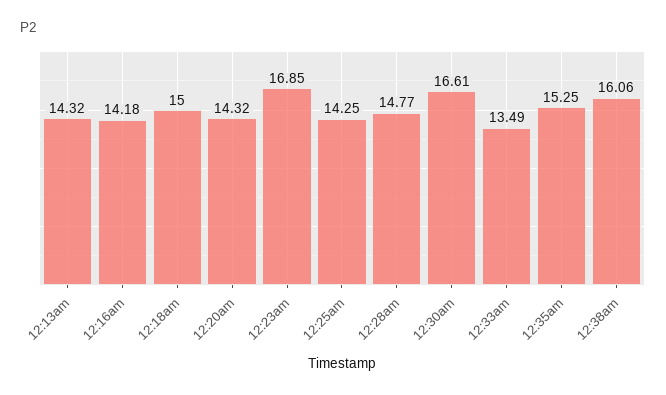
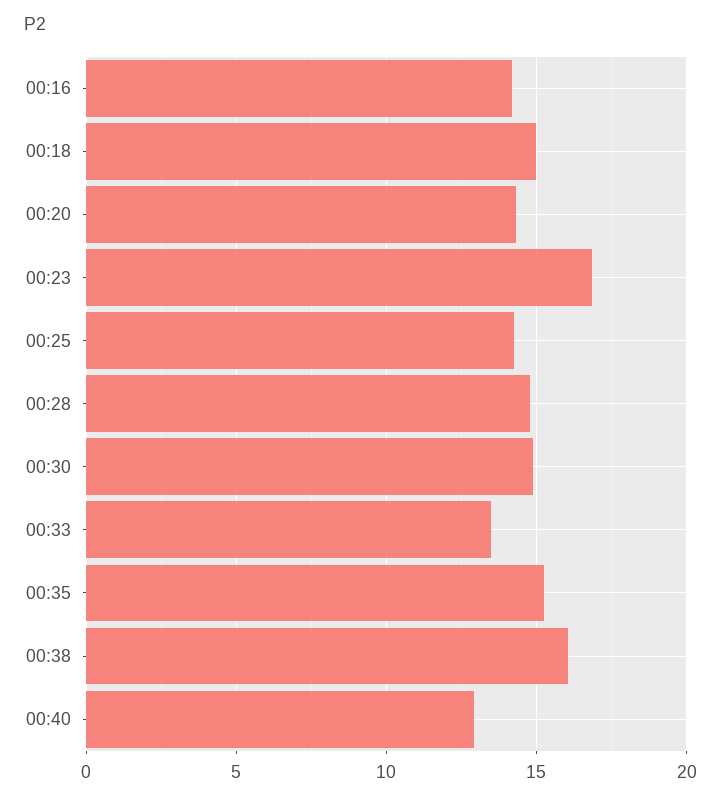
12:13am: 14.32 -> none
12:30am: 16.61 -> 15
00:40: none -> 13

